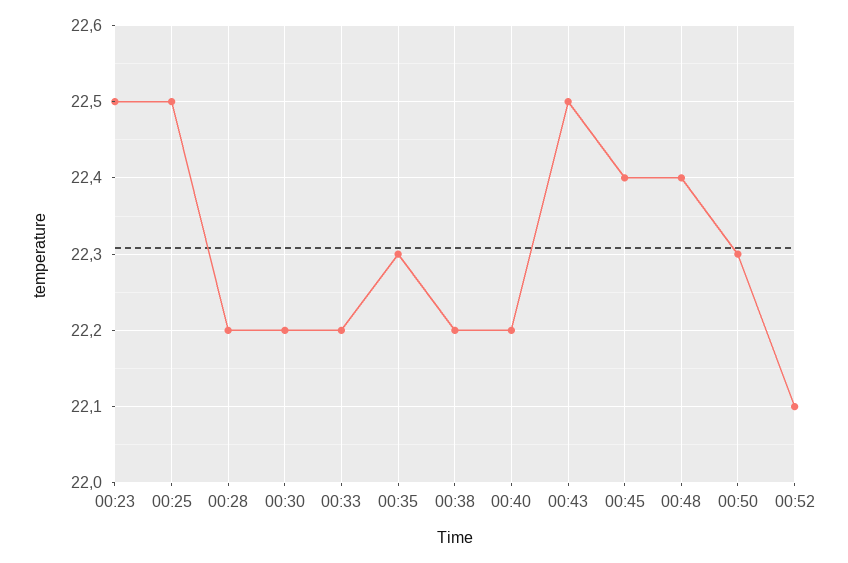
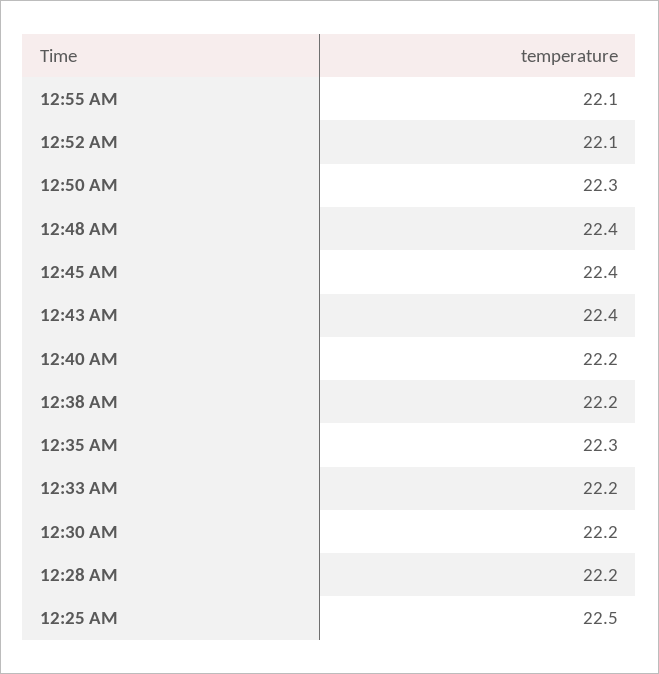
00:23: 22.5 -> none
00:43: 22.5 -> 22.4
12:55 AM: none -> 22.1

